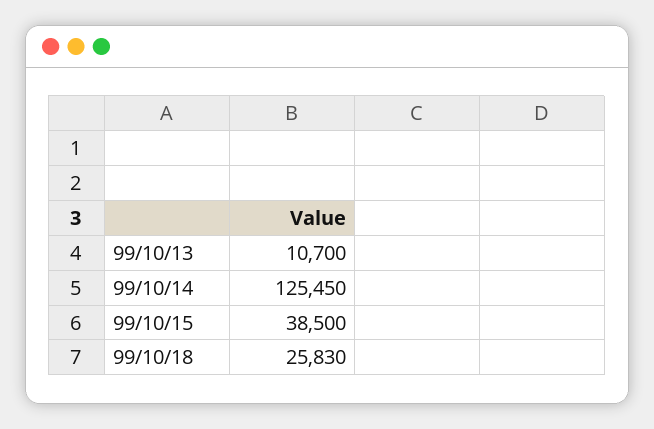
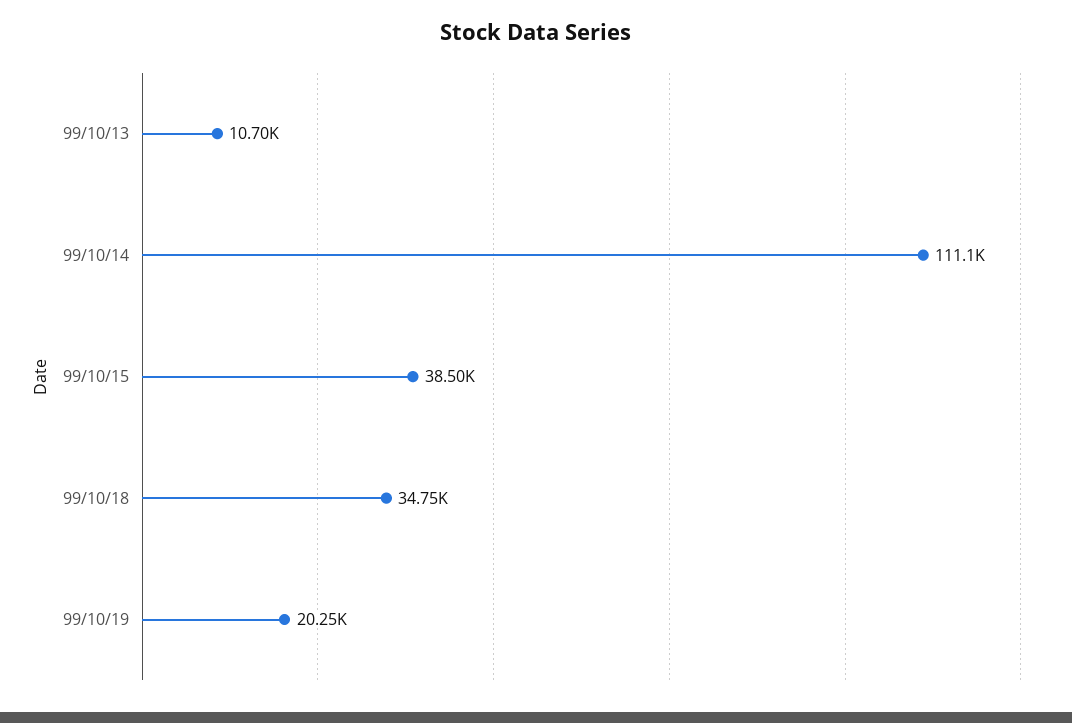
99/10/14: 125450 -> 111100
99/10/18: 25830 -> 34750
99/10/19: none -> 20250

